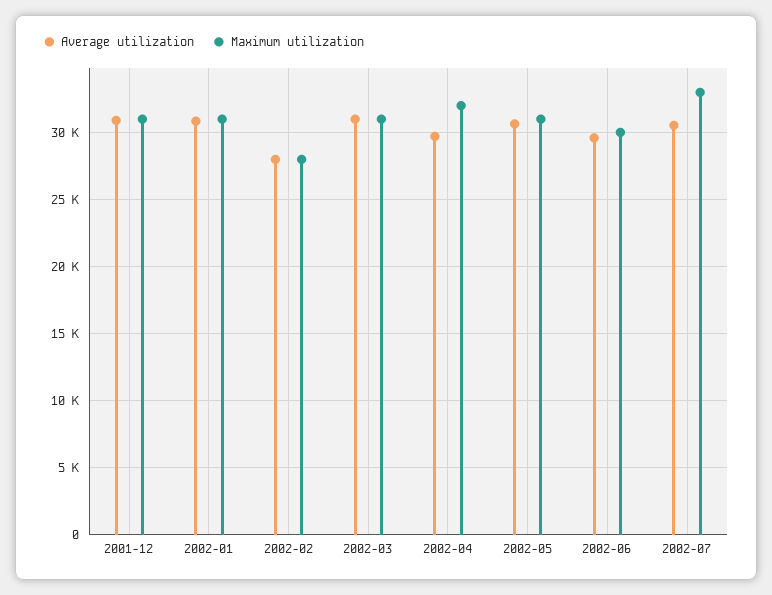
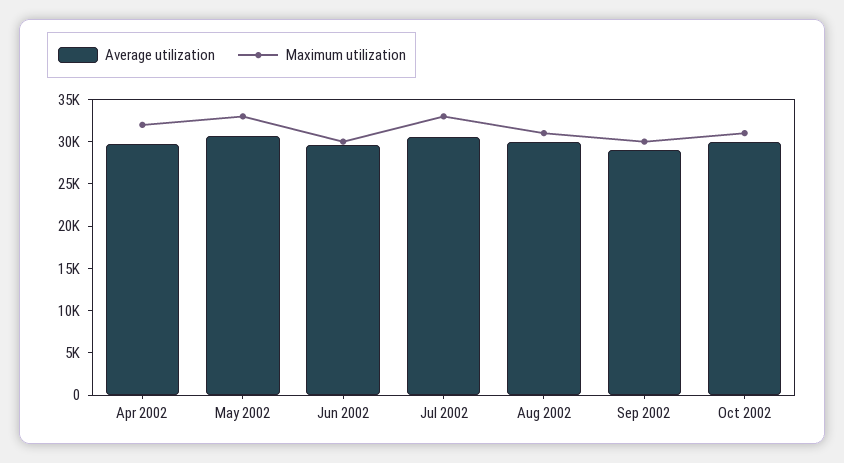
Average utilization, 2001-12: 31000 -> none
Maximum utilization, 2001-12: 31000 -> none
Average utilization, 2002-01: 31000 -> none
Maximum utilization, 2002-01: 31000 -> none
Average utilization, 2002-02: 28000 -> none
Maximum utilization, 2002-02: 28000 -> none
Average utilization, 2002-03: 31000 -> none
Maximum utilization, 2002-03: 31000 -> none
Maximum utilization, 2002-05: 31000 -> 33000
Average utilization, Aug 2002: none -> 30000
Maximum utilization, Aug 2002: none -> 31000
Average utilization, Sep 2002: none -> 29000
Maximum utilization, Sep 2002: none -> 30000
Average utilization, Oct 2002: none -> 30000
Maximum utilization, Oct 2002: none -> 31000

